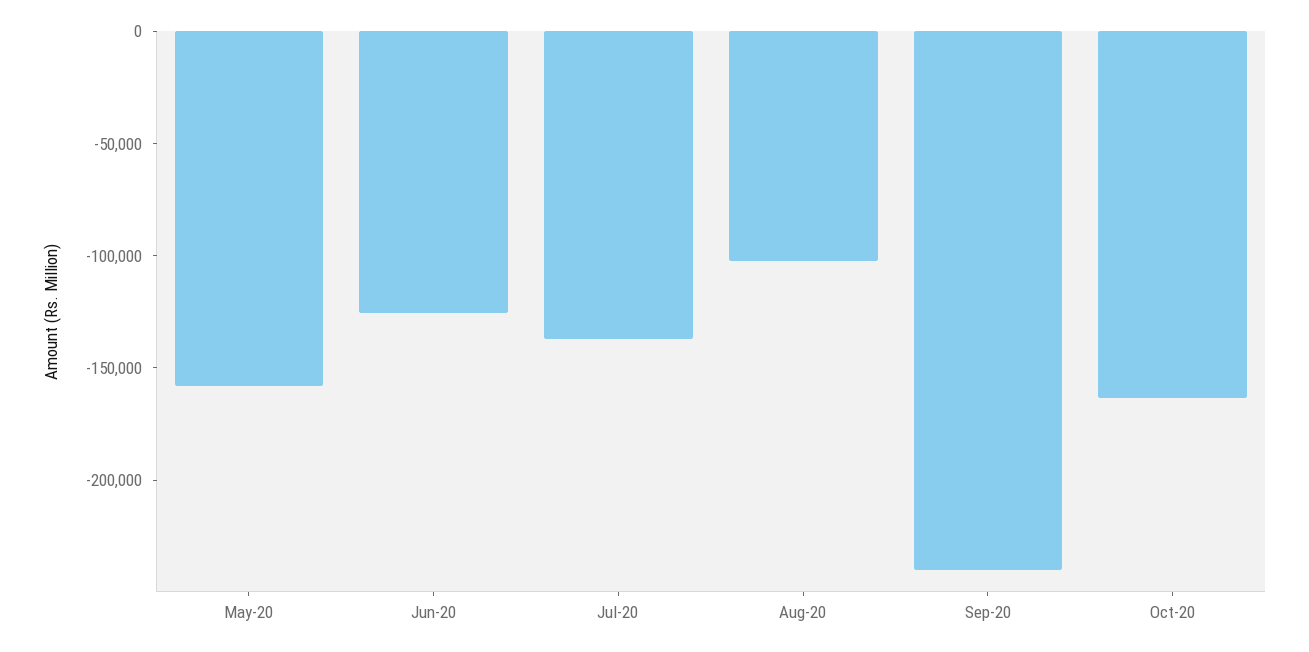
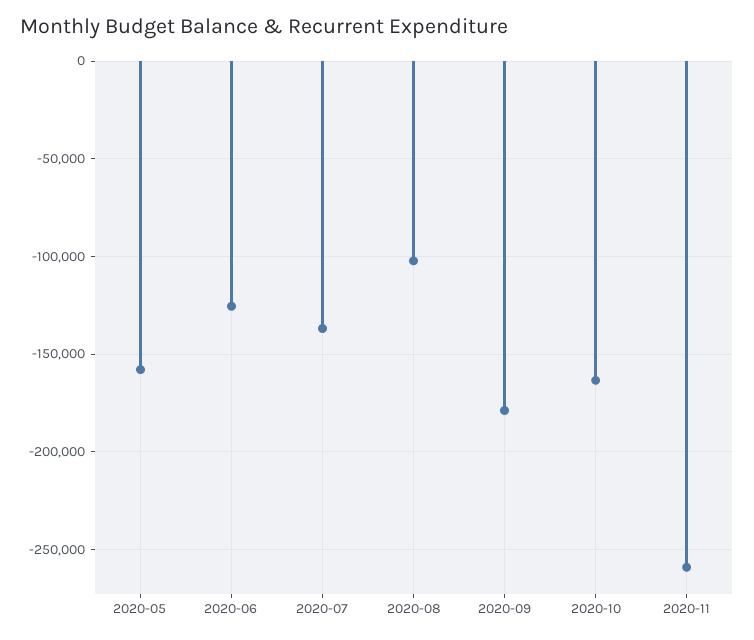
Sep-20: -240000 -> -180000
2020-11: none -> -260000

